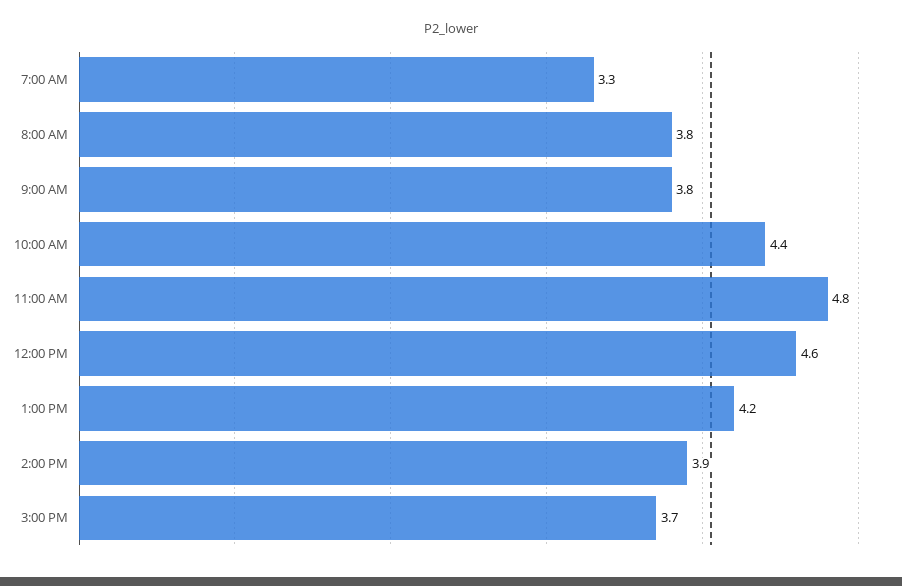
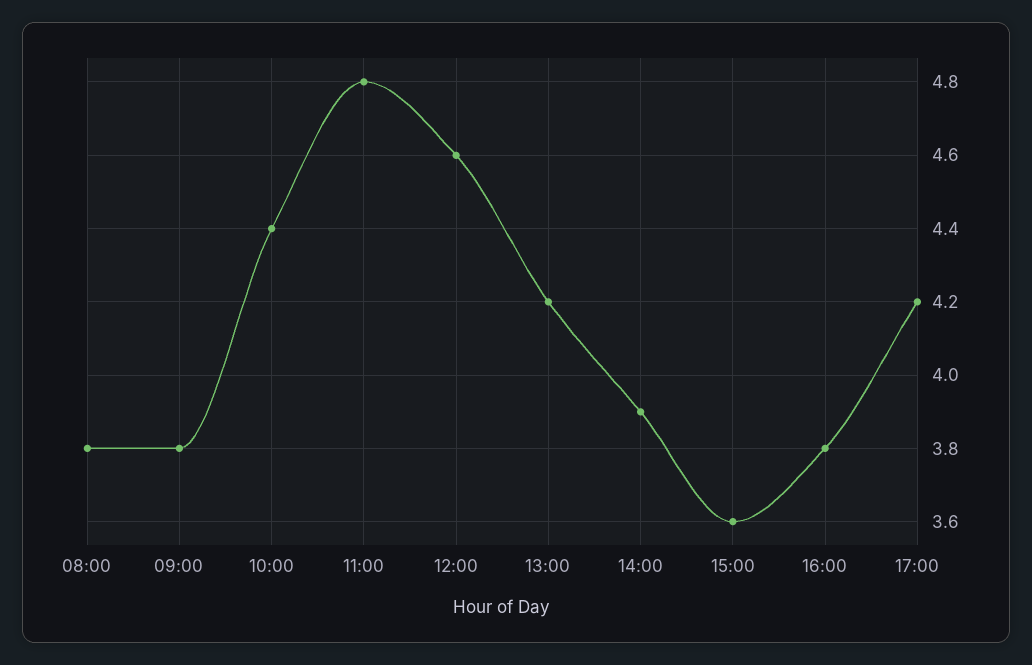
7:00 AM: 3.3 -> none
3:00 PM: 3.7 -> 3.6
16:00: none -> 3.8
17:00: none -> 4.2

